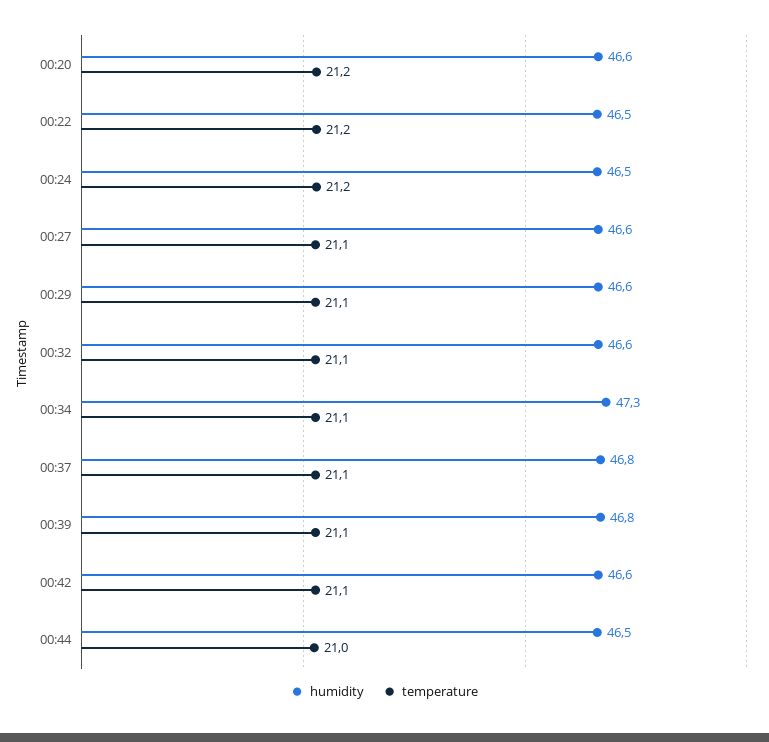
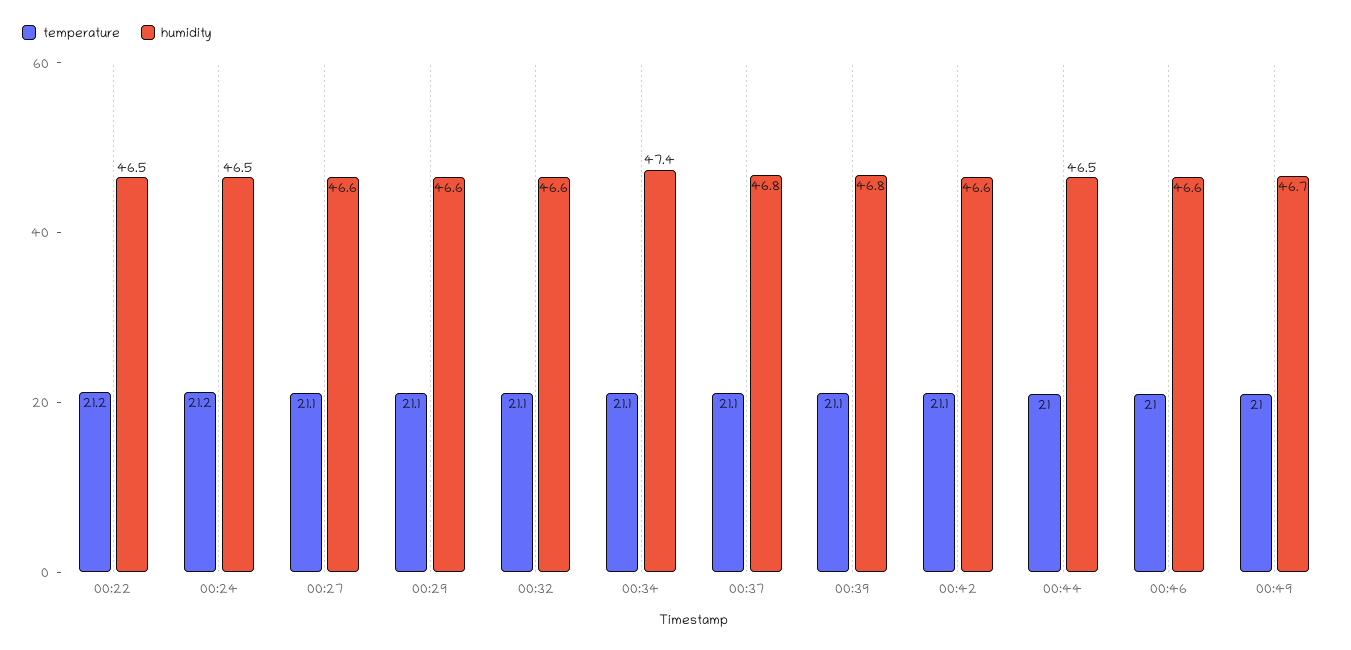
humidity, 00:20: 46.6 -> none
temperature, 00:20: 21.2 -> none
humidity, 00:34: 47.3 -> 47.4
temperature, 00:46: none -> 21
humidity, 00:46: none -> 46.6
temperature, 00:49: none -> 21
humidity, 00:49: none -> 46.7

